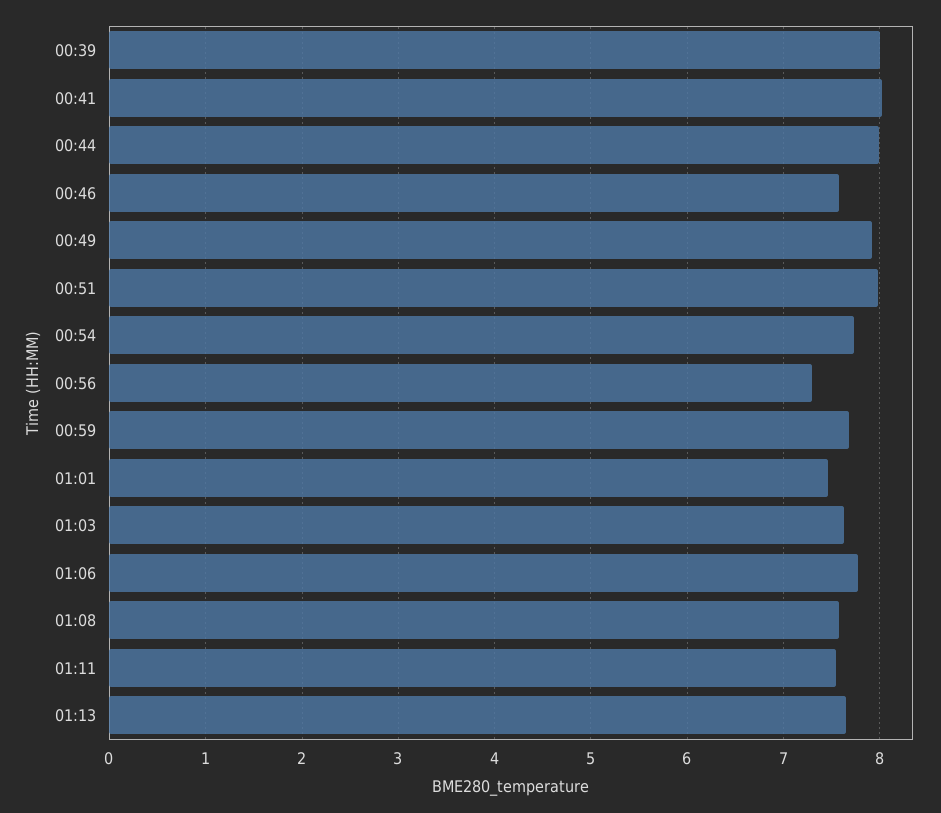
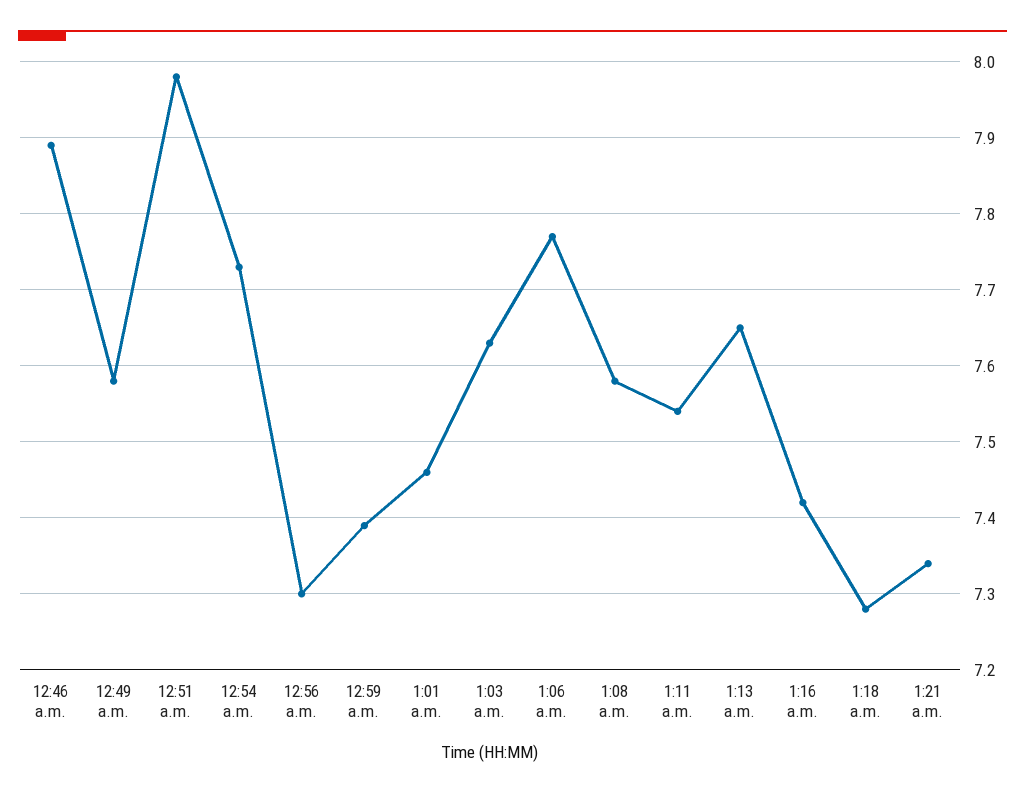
00:39: 8 -> none
00:41: 8 -> none
00:44: 8 -> none
00:46: 7.6 -> 7.89
00:49: 7.9 -> 7.58
00:59: 7.7 -> 7.39
1:16 a.m.: none -> 7.42
1:18 a.m.: none -> 7.28
1:21 a.m.: none -> 7.34

